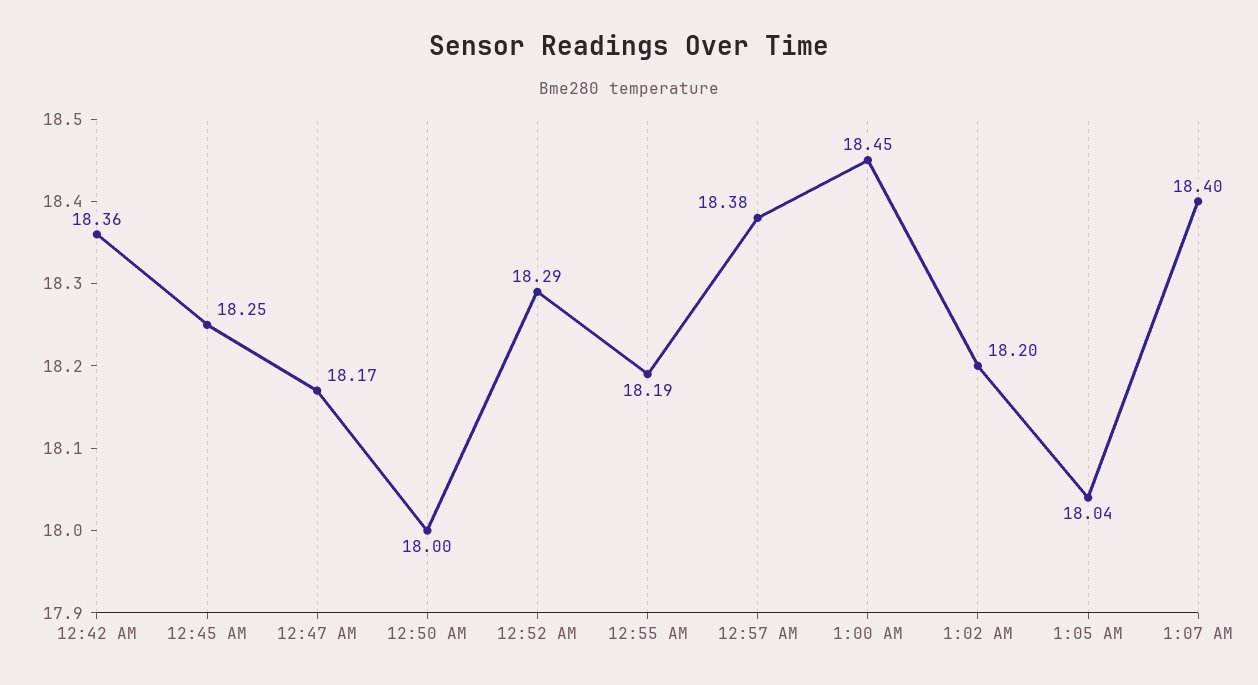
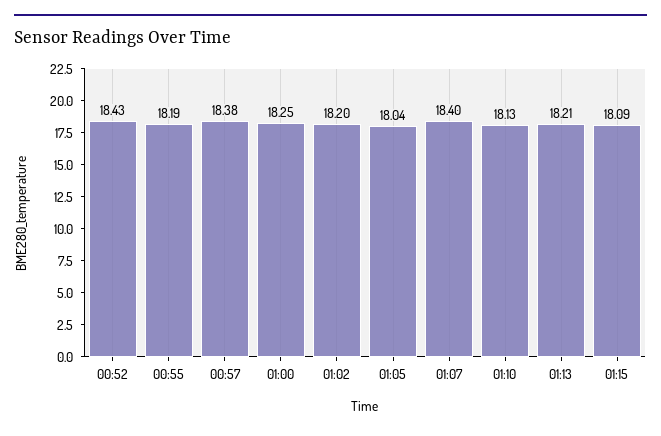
12:42 AM: 18.36 -> none
12:45 AM: 18.25 -> none
12:47 AM: 18.17 -> none
12:50 AM: 18 -> none
12:52 AM: 18.29 -> 18.43
1:00 AM: 18.45 -> 18.25
01:10: none -> 18.13
01:13: none -> 18.21
01:15: none -> 18.09

